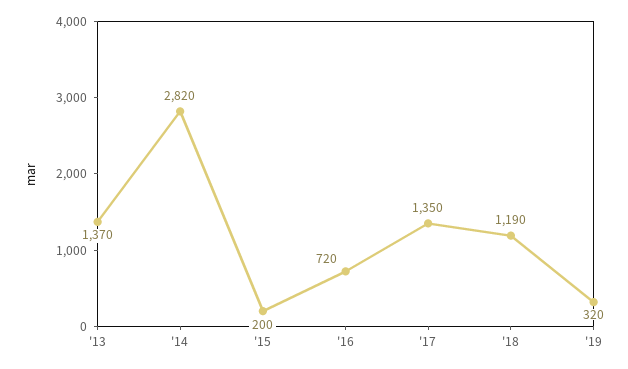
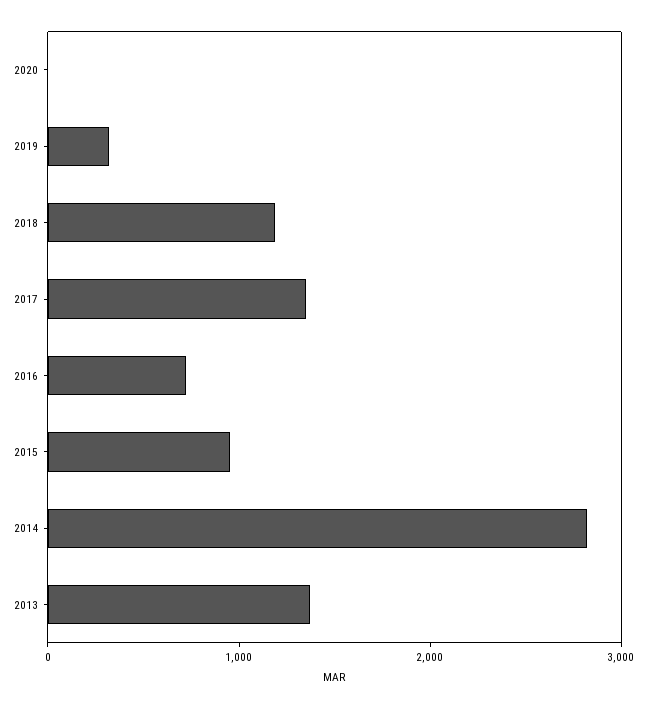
'15: 200 -> 1000
2020: none -> 0

